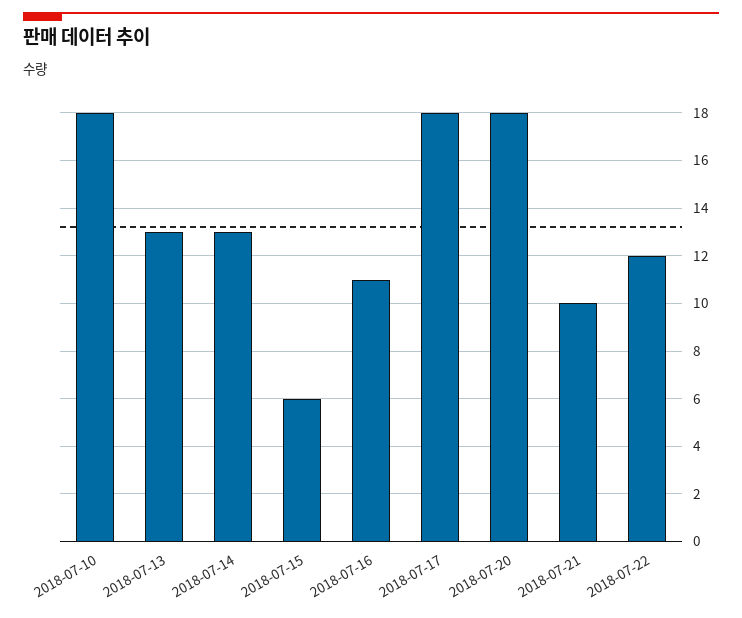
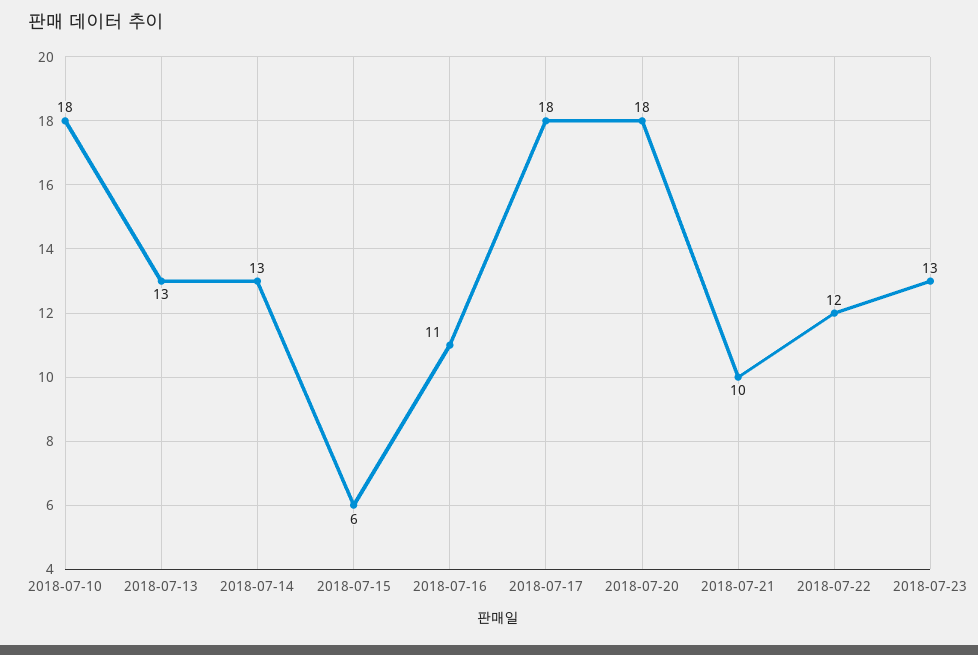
2018-07-23: none -> 13

